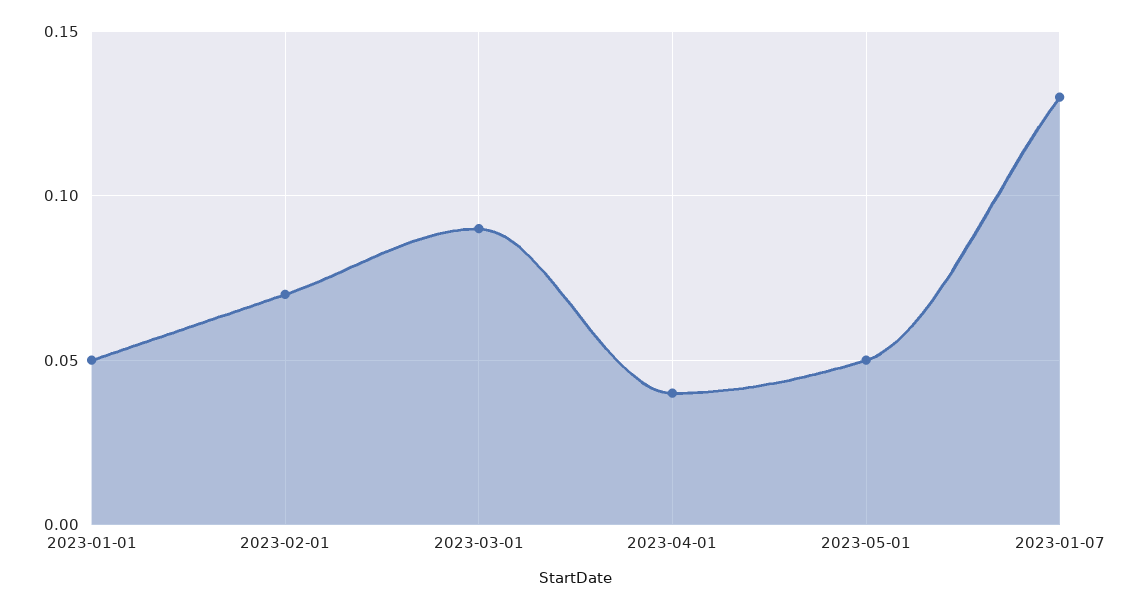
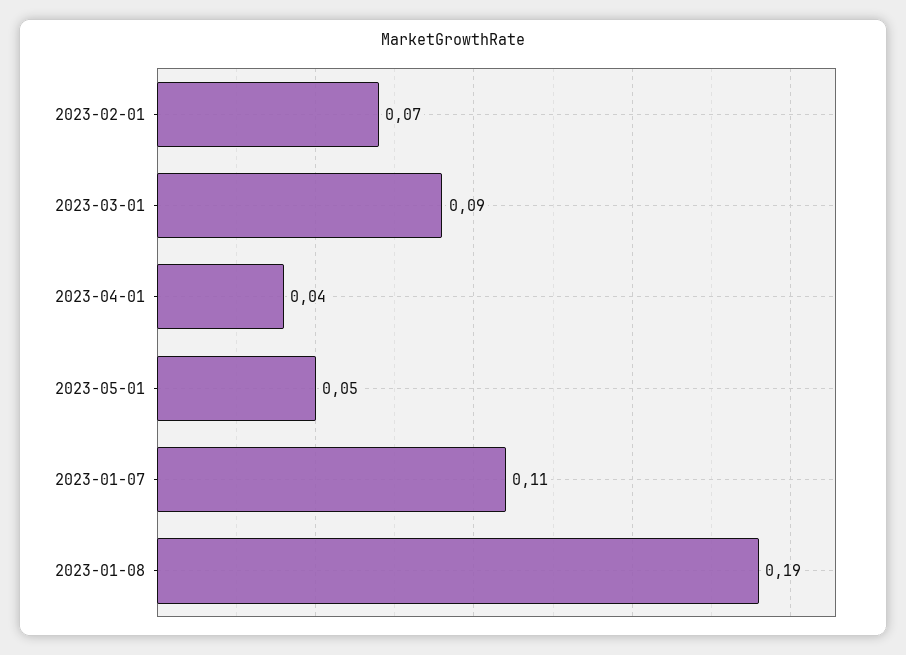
2023-01-01: 0.05 -> none
2023-01-07: 0.13 -> 0.11
2023-01-08: none -> 0.19

